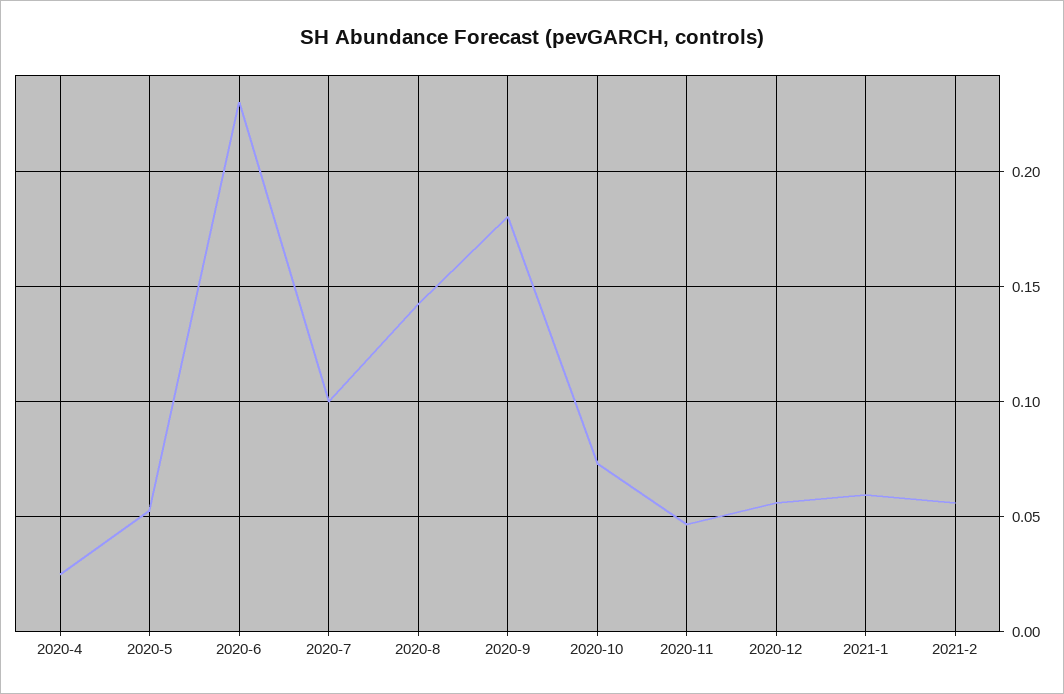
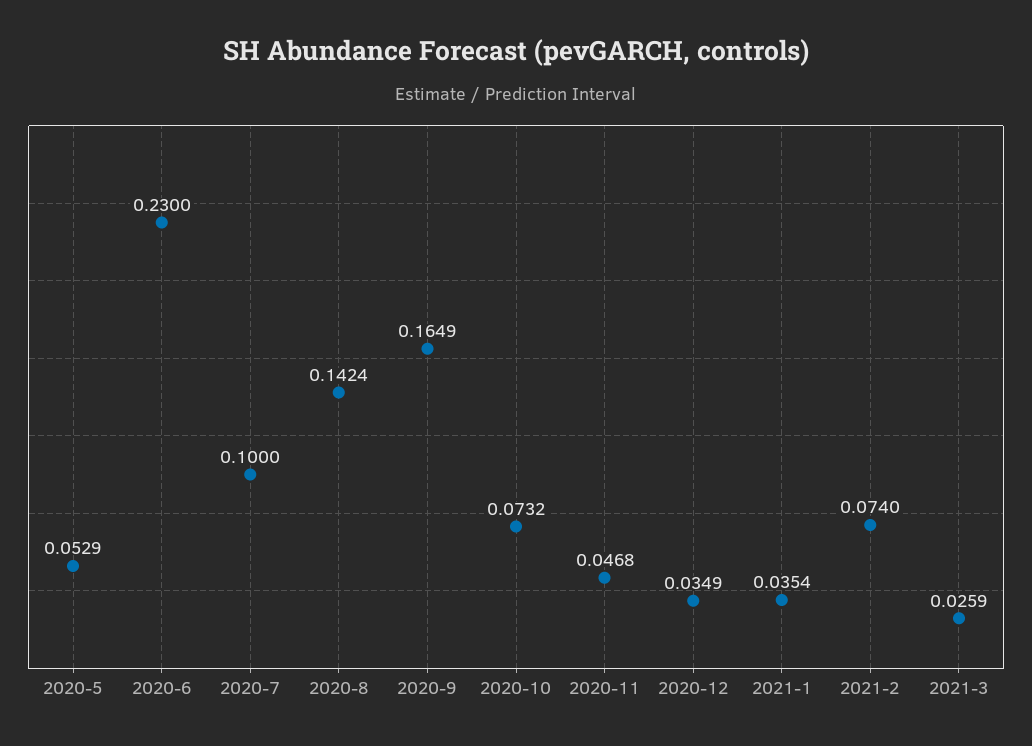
2020-4: 0.025 -> none
2020-9: 0.18 -> 0.1649
2020-12: 0.055 -> 0.0349
2021-1: 0.06 -> 0.0354
2021-2: 0.055 -> 0.074
2021-3: none -> 0.0259

